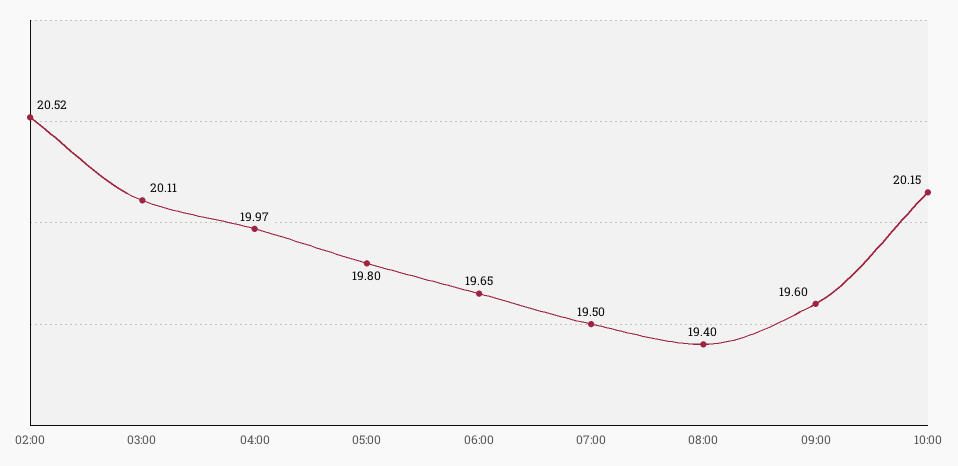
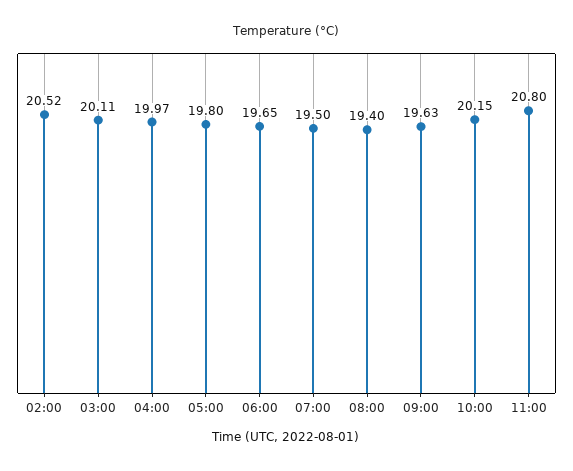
09:00: 19.6 -> 19.63
11:00: none -> 20.8

